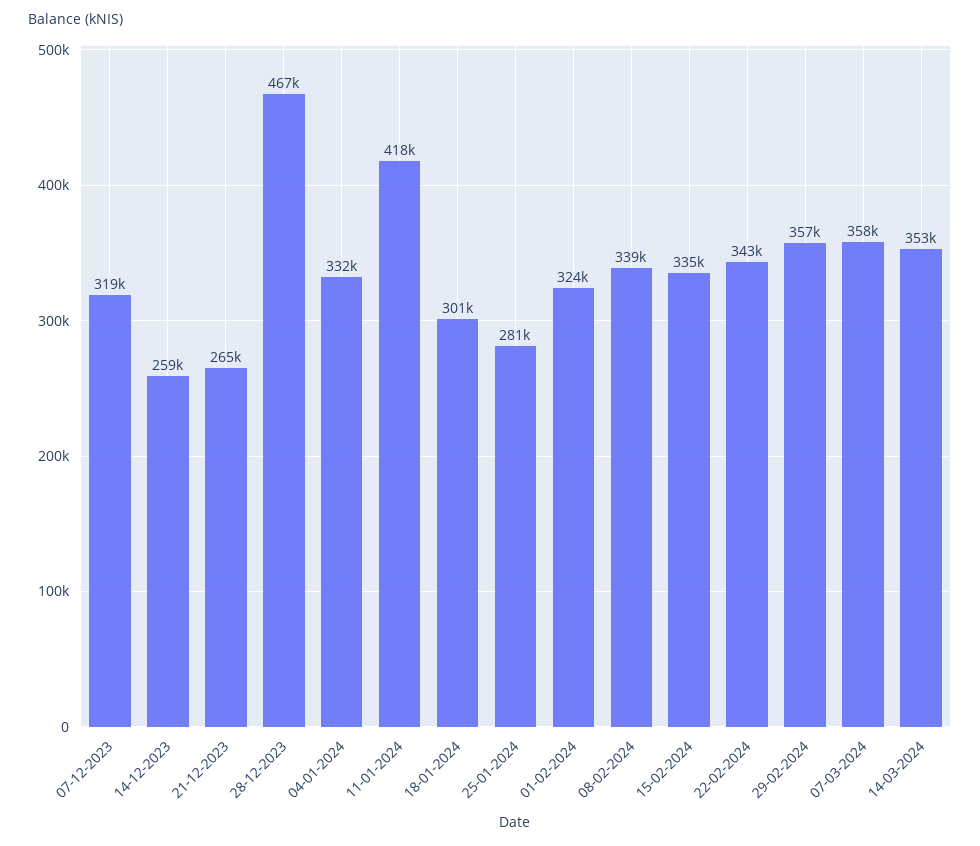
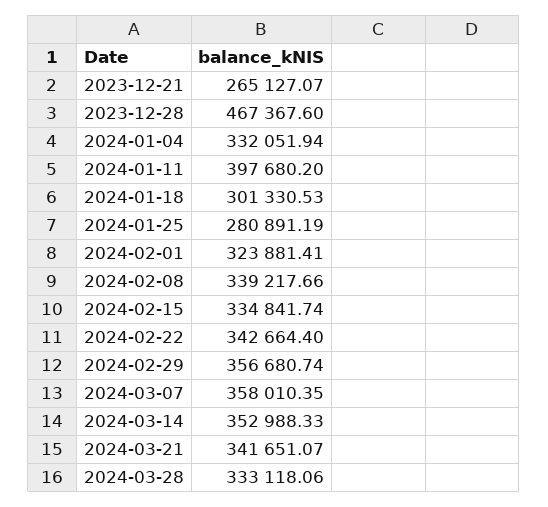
07-12-2023: 319000 -> none
14-12-2023: 259000 -> none
11-01-2024: 418000 -> 397680.2
2024-03-21: none -> 341651.07
2024-03-28: none -> 333118.06

